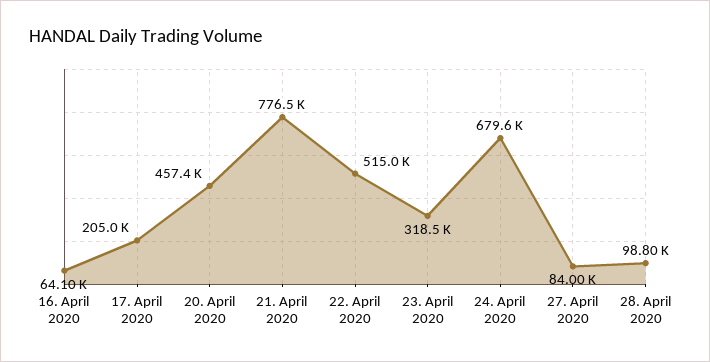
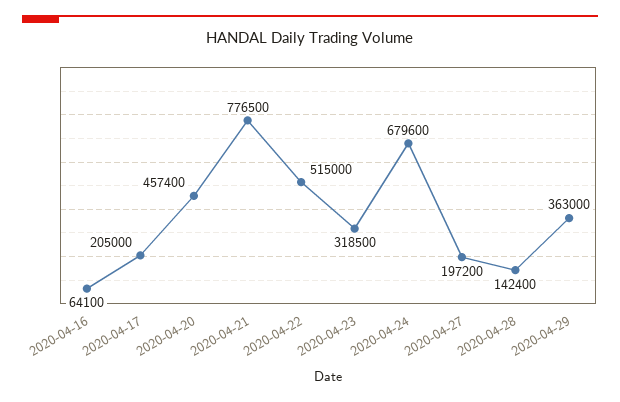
27. April 2020: 84000 -> 197200
28. April 2020: 98800 -> 142400
2020-04-29: none -> 363000

